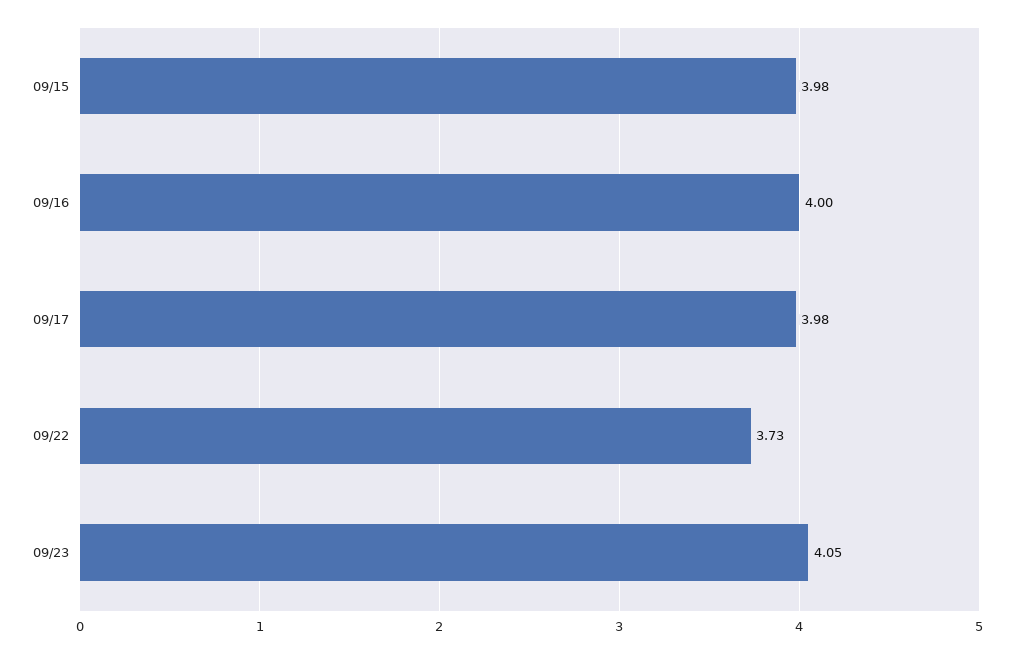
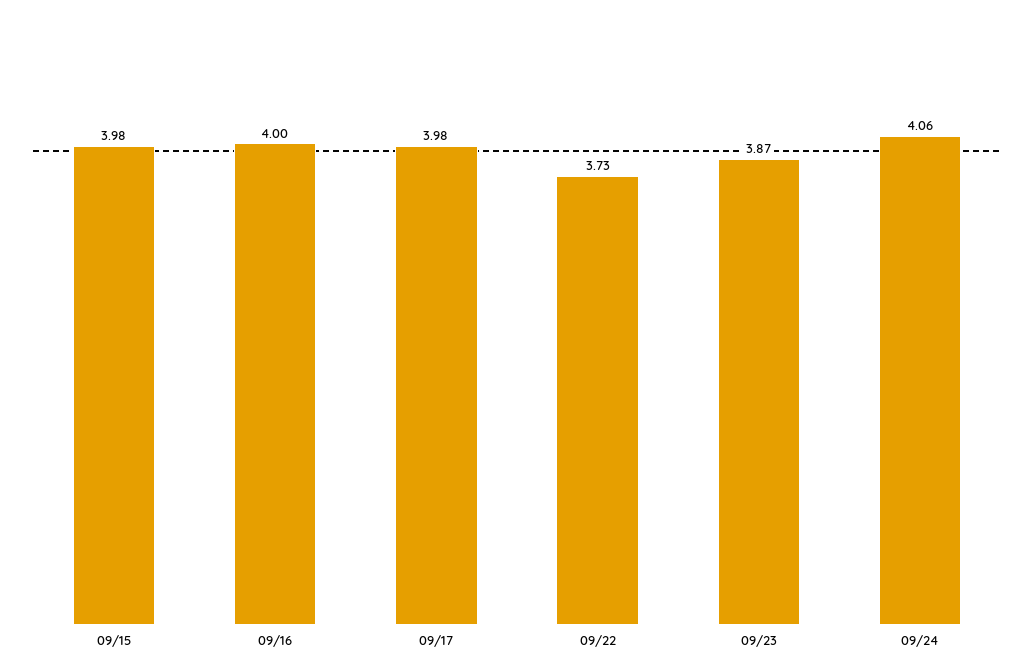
09/23: 4.05 -> 3.87
09/24: none -> 4.06

